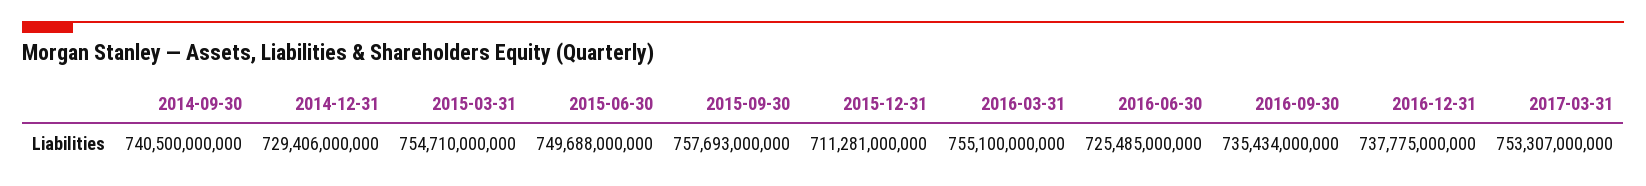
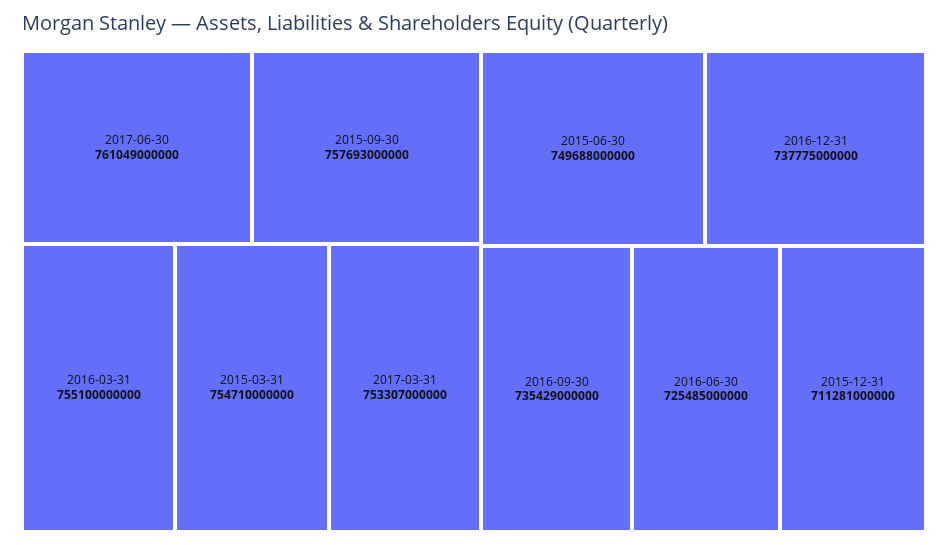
2014-09-30: 740500000000 -> none
2014-12-31: 729406000000 -> none
2016-09-30: 735434000000 -> 735429000000
2017-06-30: none -> 761049000000

